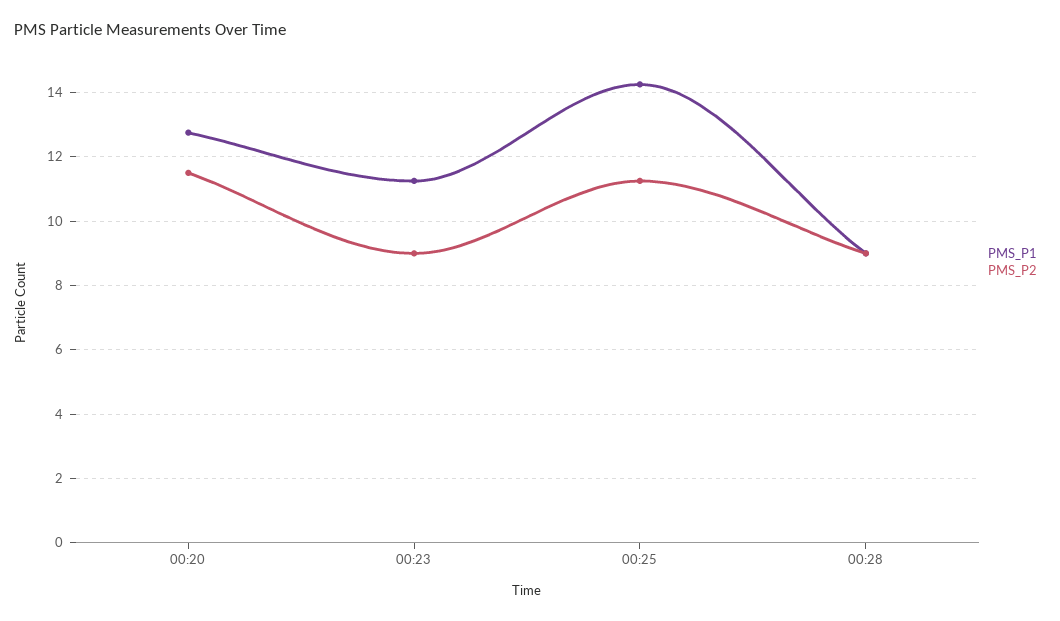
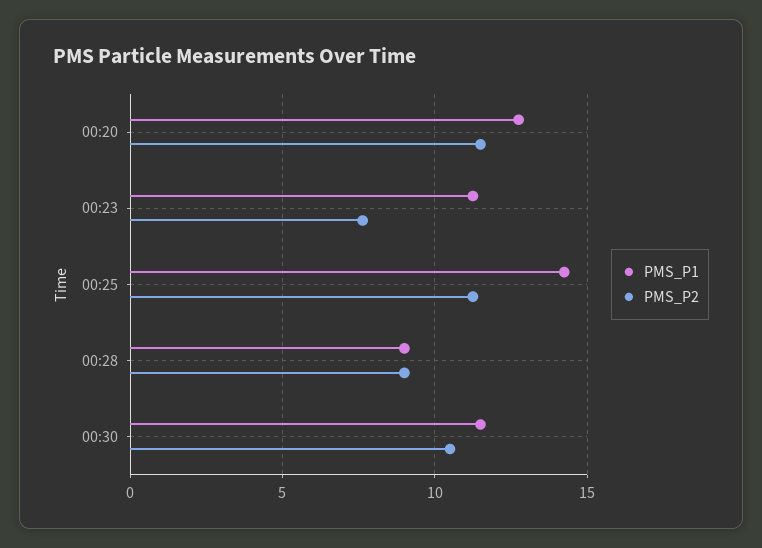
PMS_P2, 00:23: 9 -> 7.5
PMS_P1, 00:30: none -> 11.5
PMS_P2, 00:30: none -> 10.5

